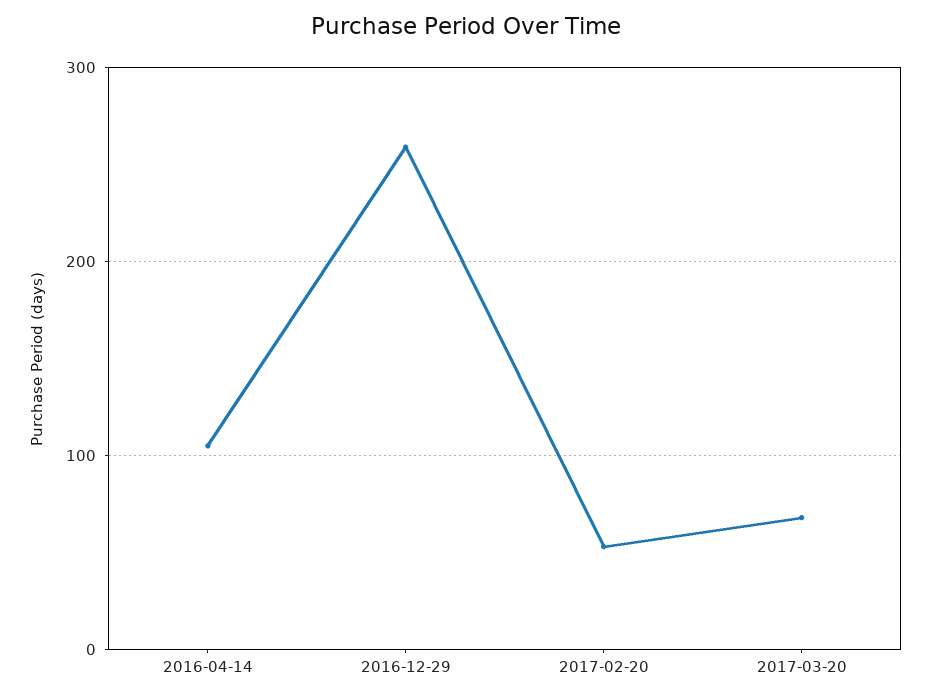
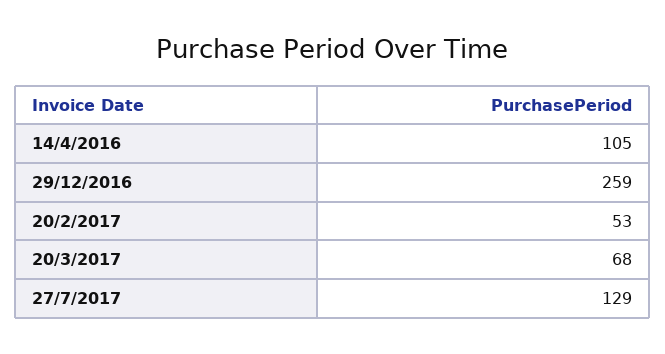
27/7/2017: none -> 129

